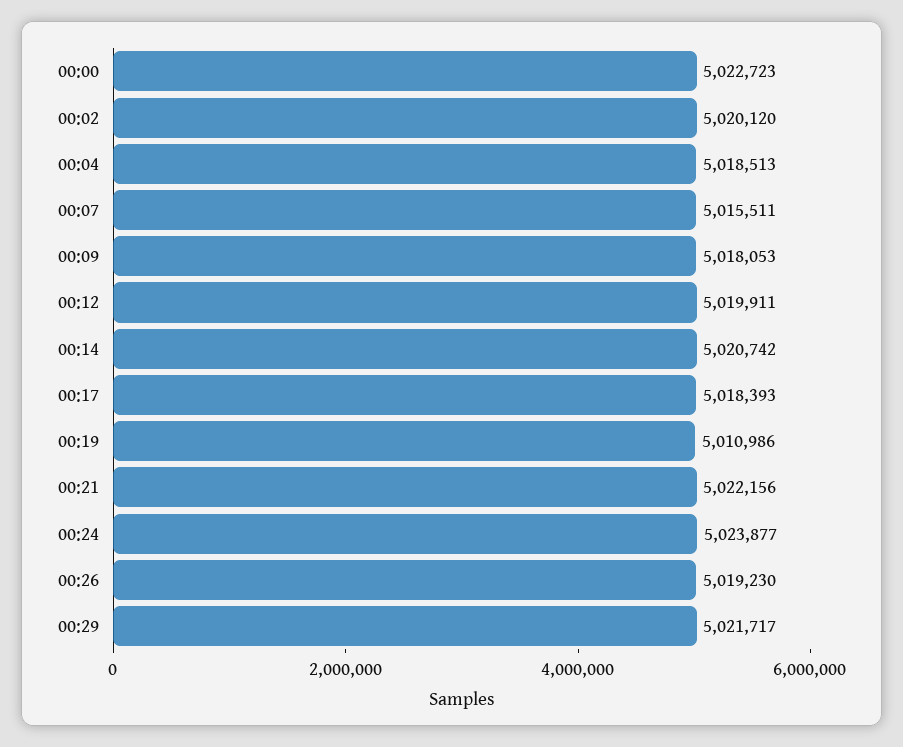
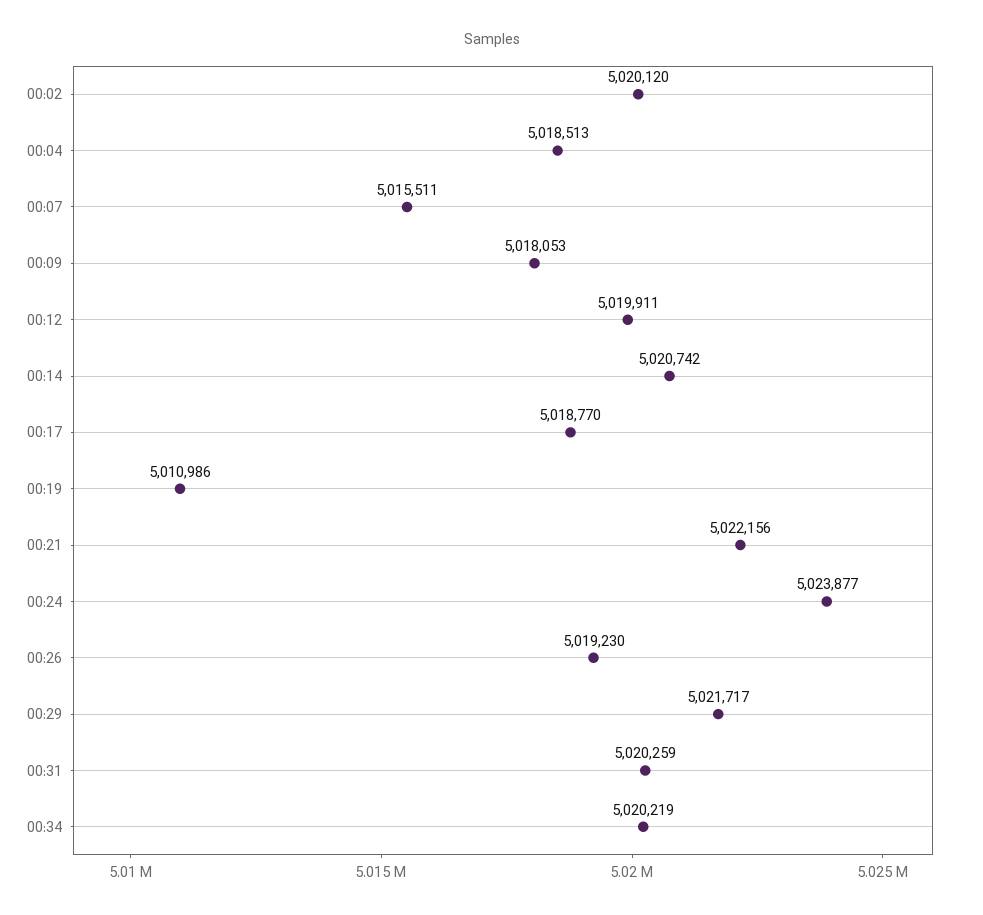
00:00: 5022723 -> none
00:17: 5018393 -> 5018770
00:31: none -> 5020259
00:34: none -> 5020219

